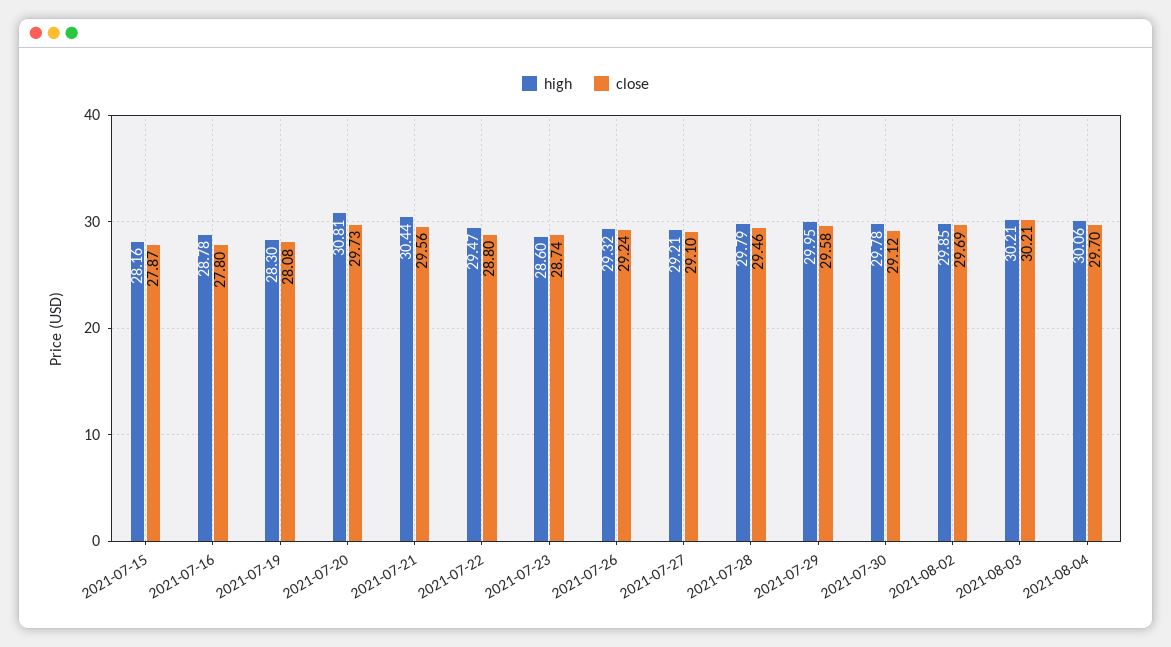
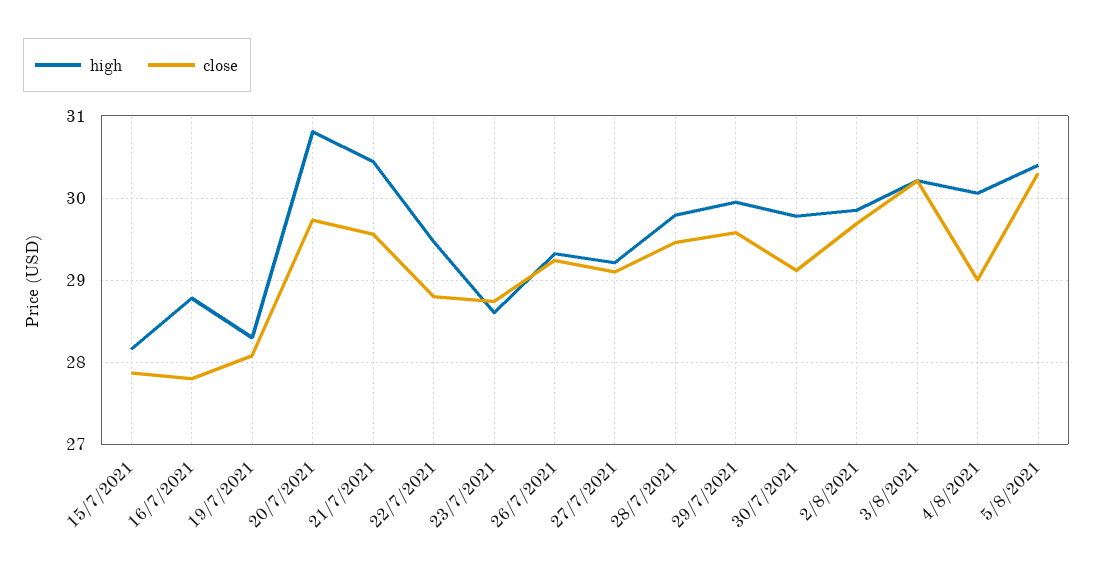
close, 2021-08-04: 29.7 -> 29
high, 5/8/2021: none -> 30.4
close, 5/8/2021: none -> 30.3

